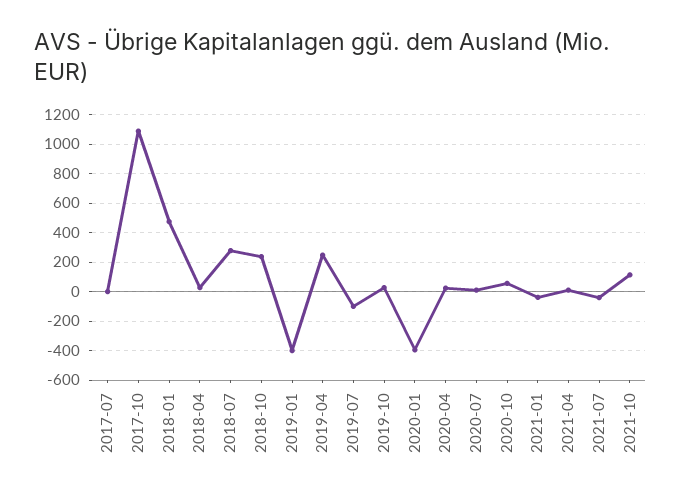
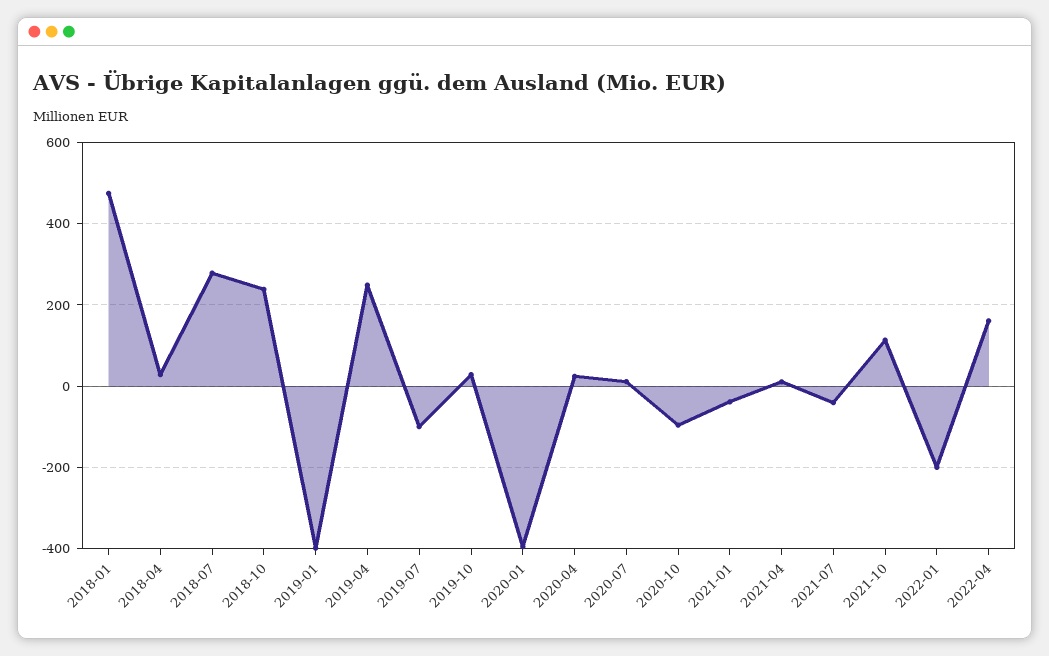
2017-07: 0 -> none
2017-10: 1100 -> none
2020-10: 50 -> -100
2022-01: none -> -200
2022-04: none -> 160

